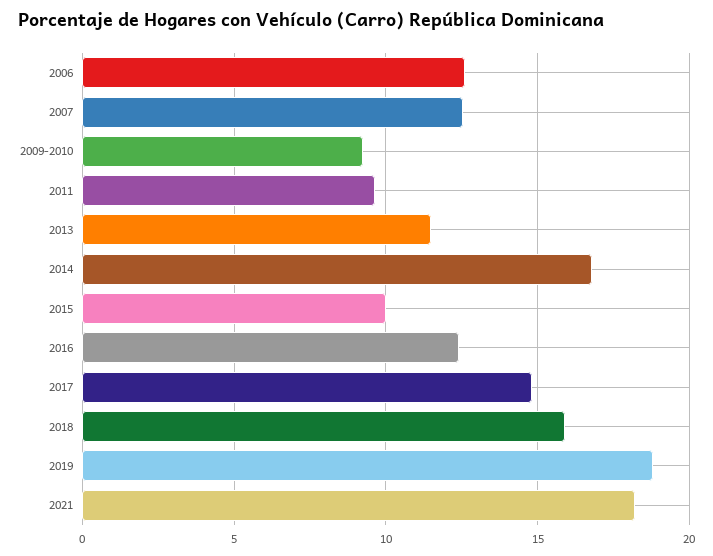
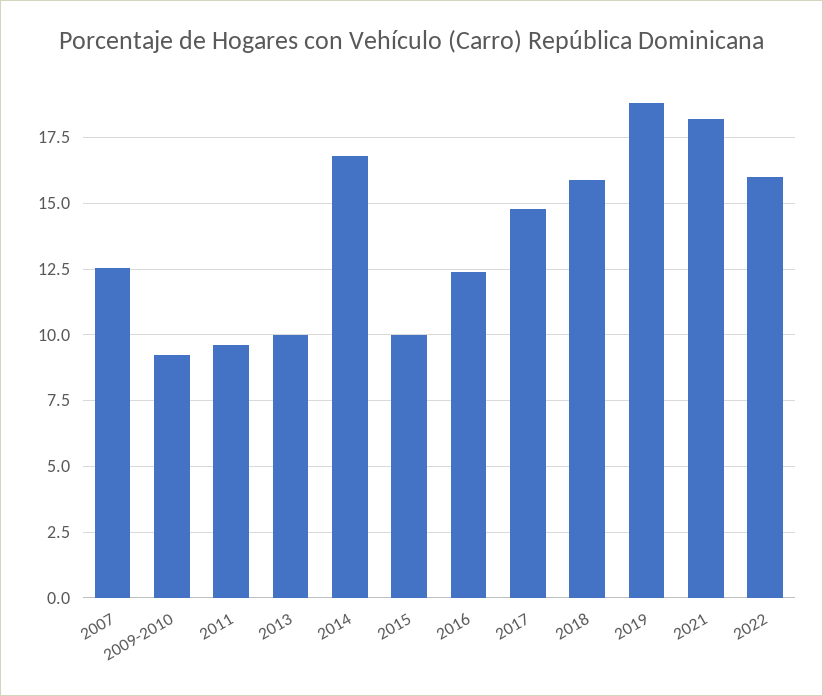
2006: 12.5 -> none
2013: 11.5 -> 10
2022: none -> 16

